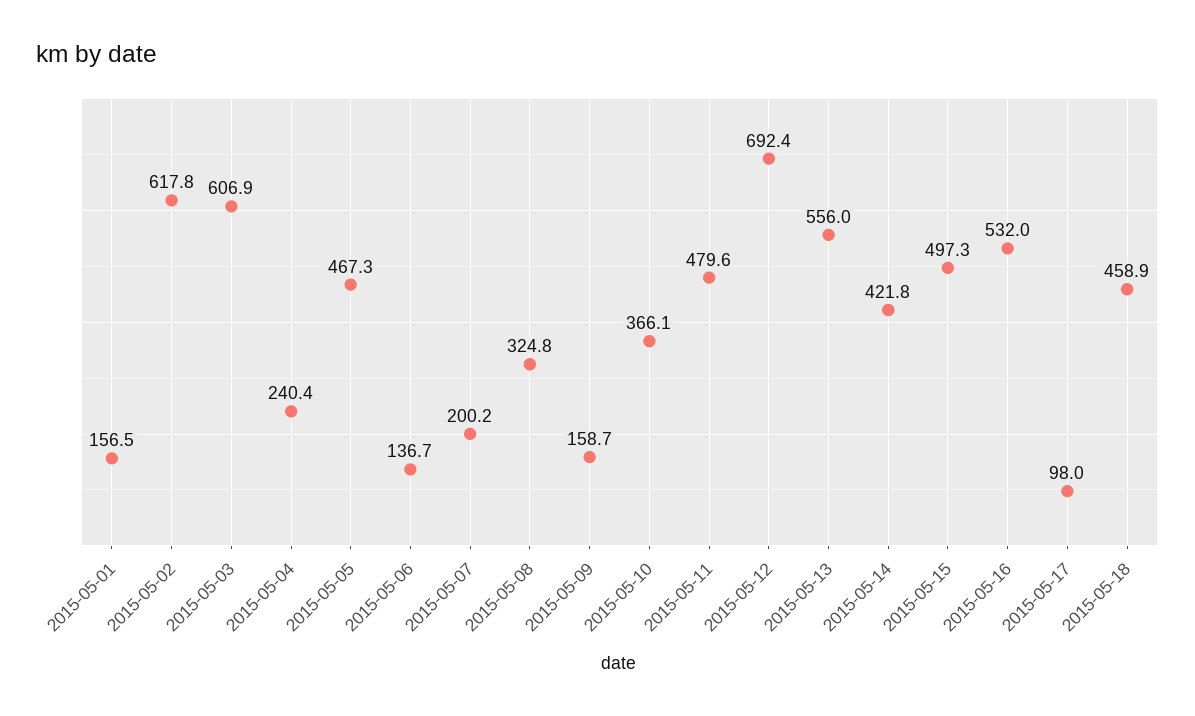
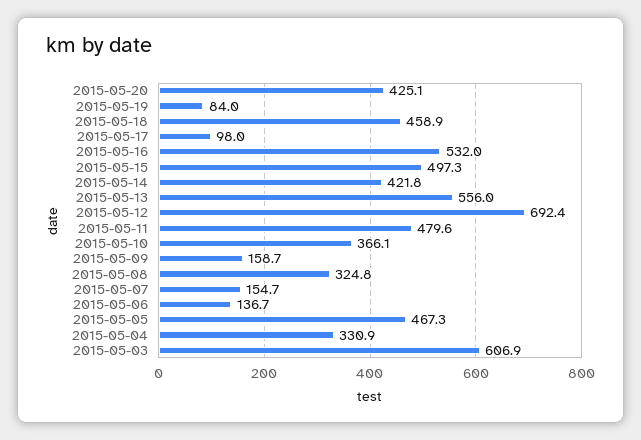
2015-05-01: 156.5 -> none
2015-05-02: 617.8 -> none
2015-05-04: 240.4 -> 330.9
2015-05-07: 200.2 -> 154.7
2015-05-20: none -> 425.1
2015-05-19: none -> 84

